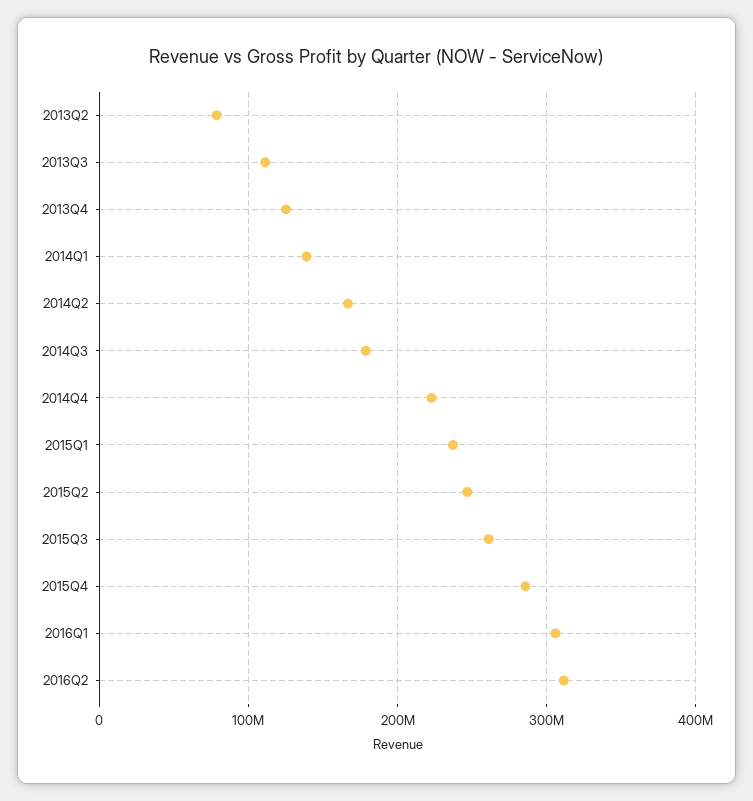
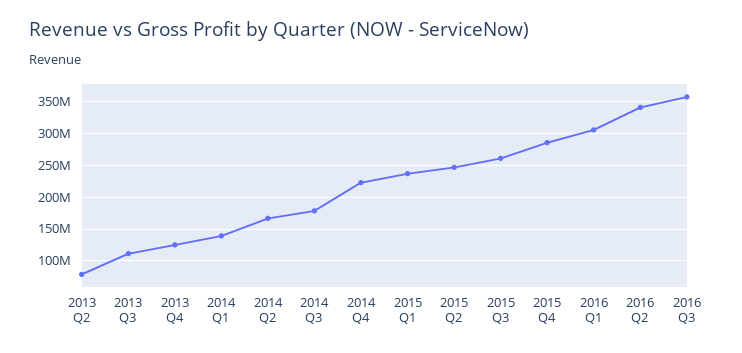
2016Q2: 310000000 -> 340000000
2016 Q3: none -> 360000000

